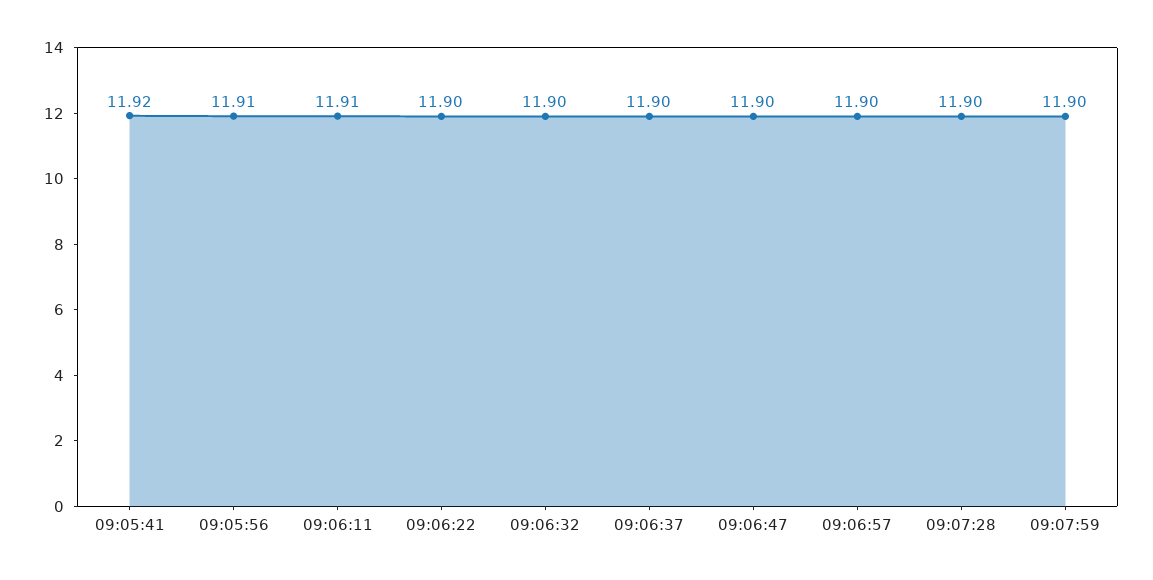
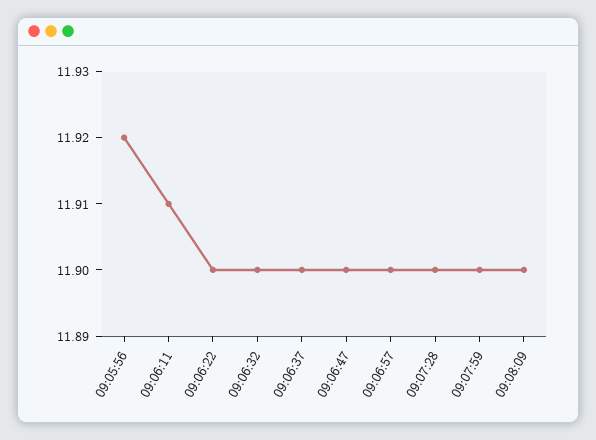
09:05:41: 11.92 -> none
09:05:56: 11.91 -> 11.92
09:08:09: none -> 11.9

